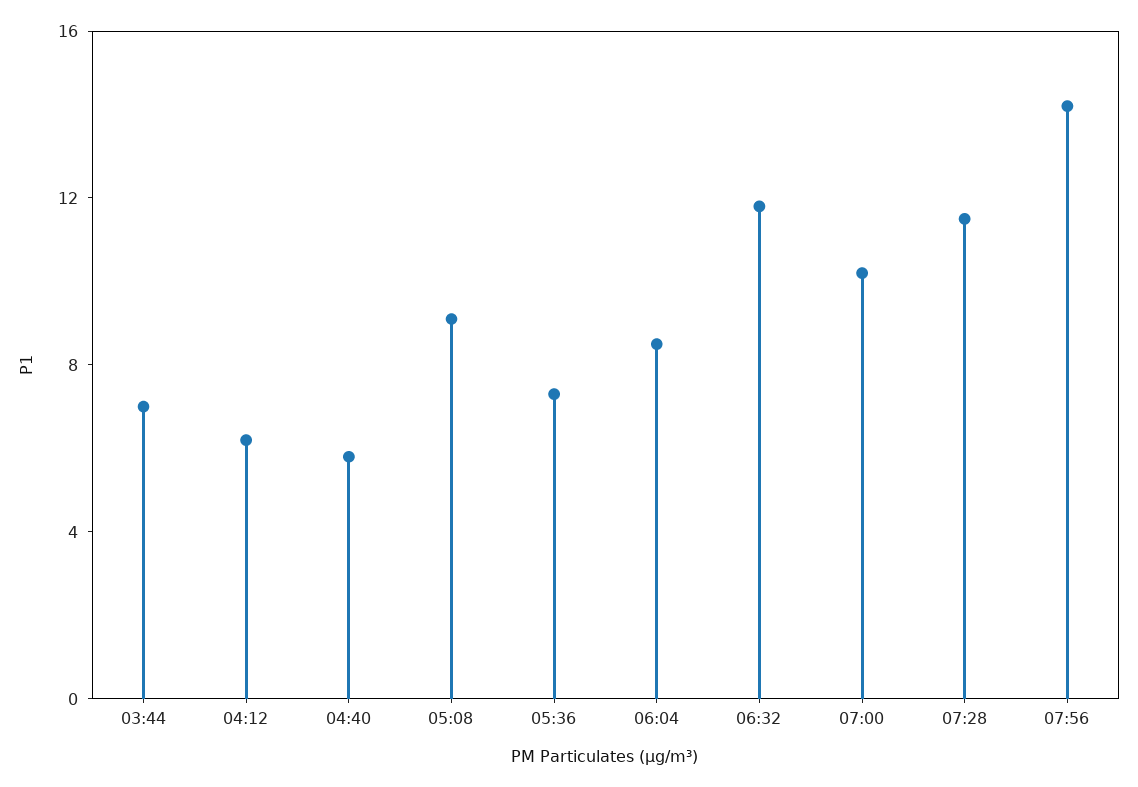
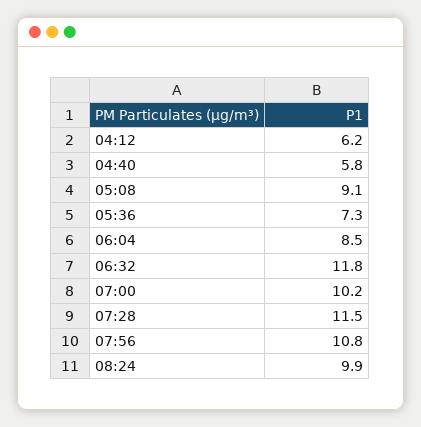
03:44: 7 -> none
07:56: 14 -> 10.8
08:24: none -> 9.9

